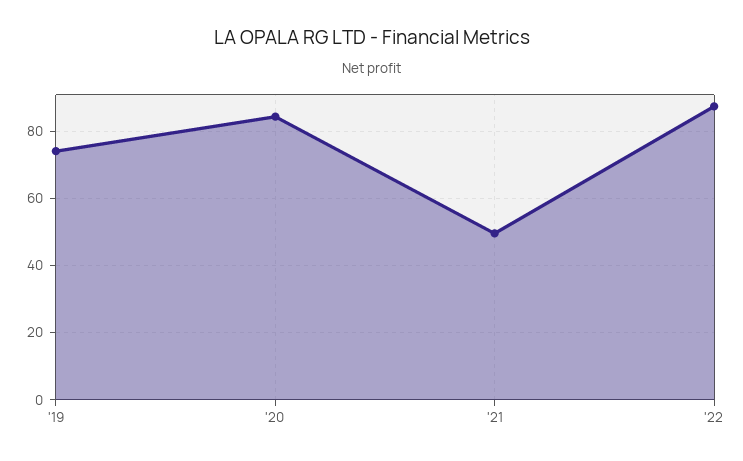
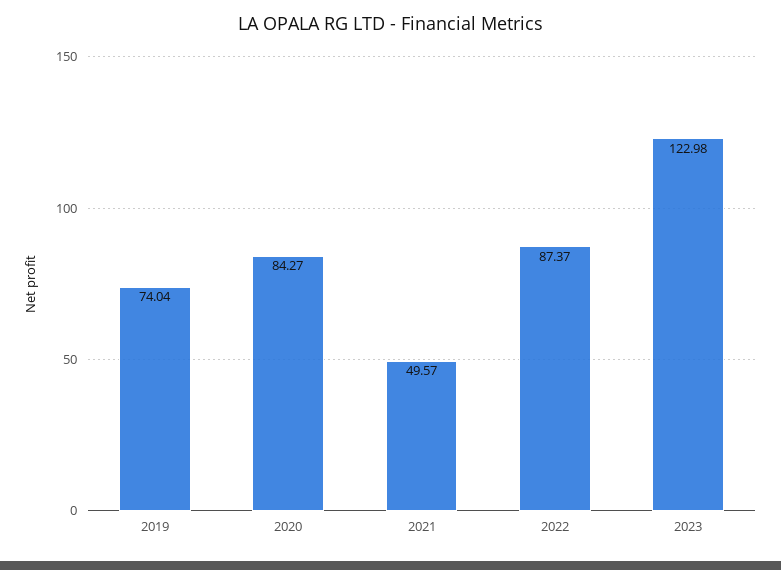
2023: none -> 122.98

